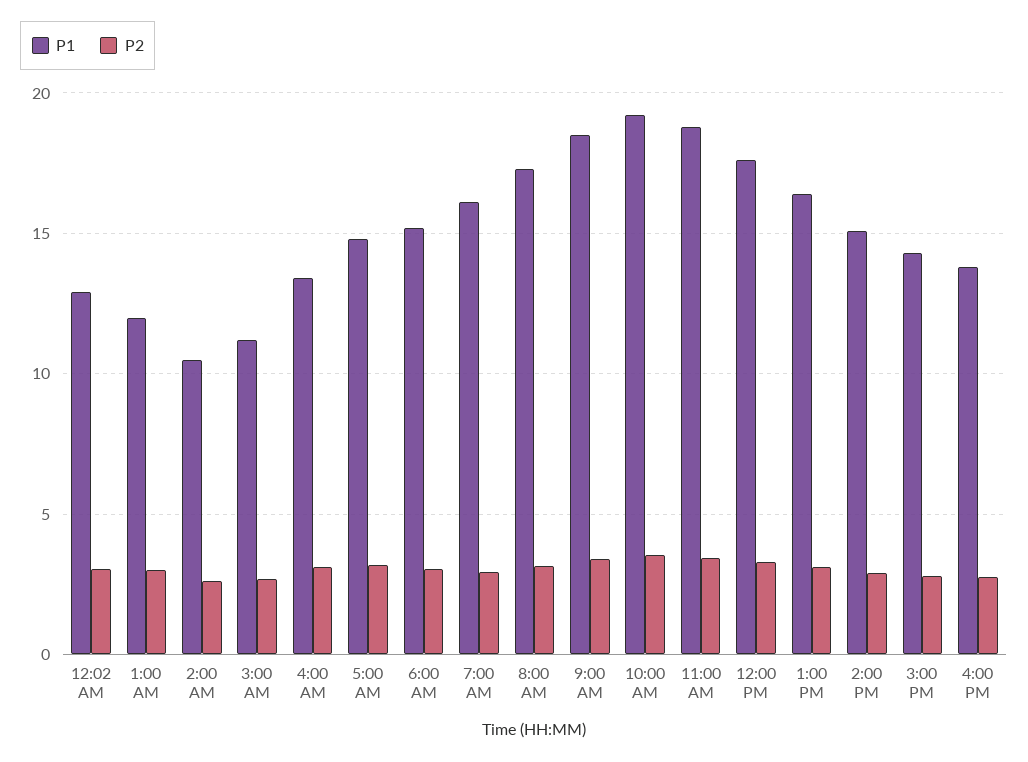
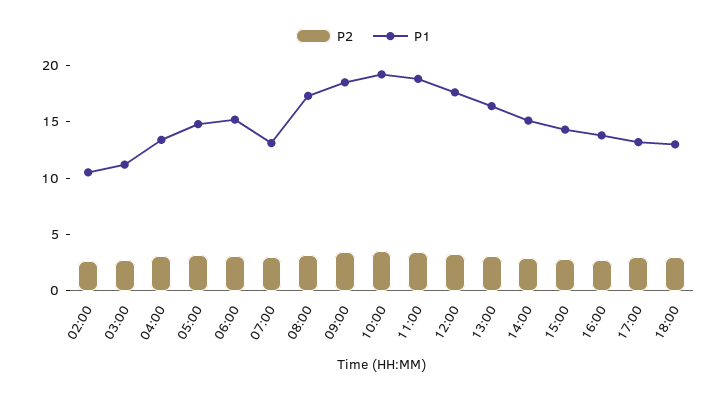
P1, 12:02 AM: 13 -> none
P2, 12:02 AM: 3 -> none
P1, 1:00 AM: 12 -> none
P2, 1:00 AM: 3 -> none
P1, 7:00 AM: 16 -> 13
P2, 17:00: none -> 3
P1, 17:00: none -> 13
P2, 18:00: none -> 3
P1, 18:00: none -> 13

